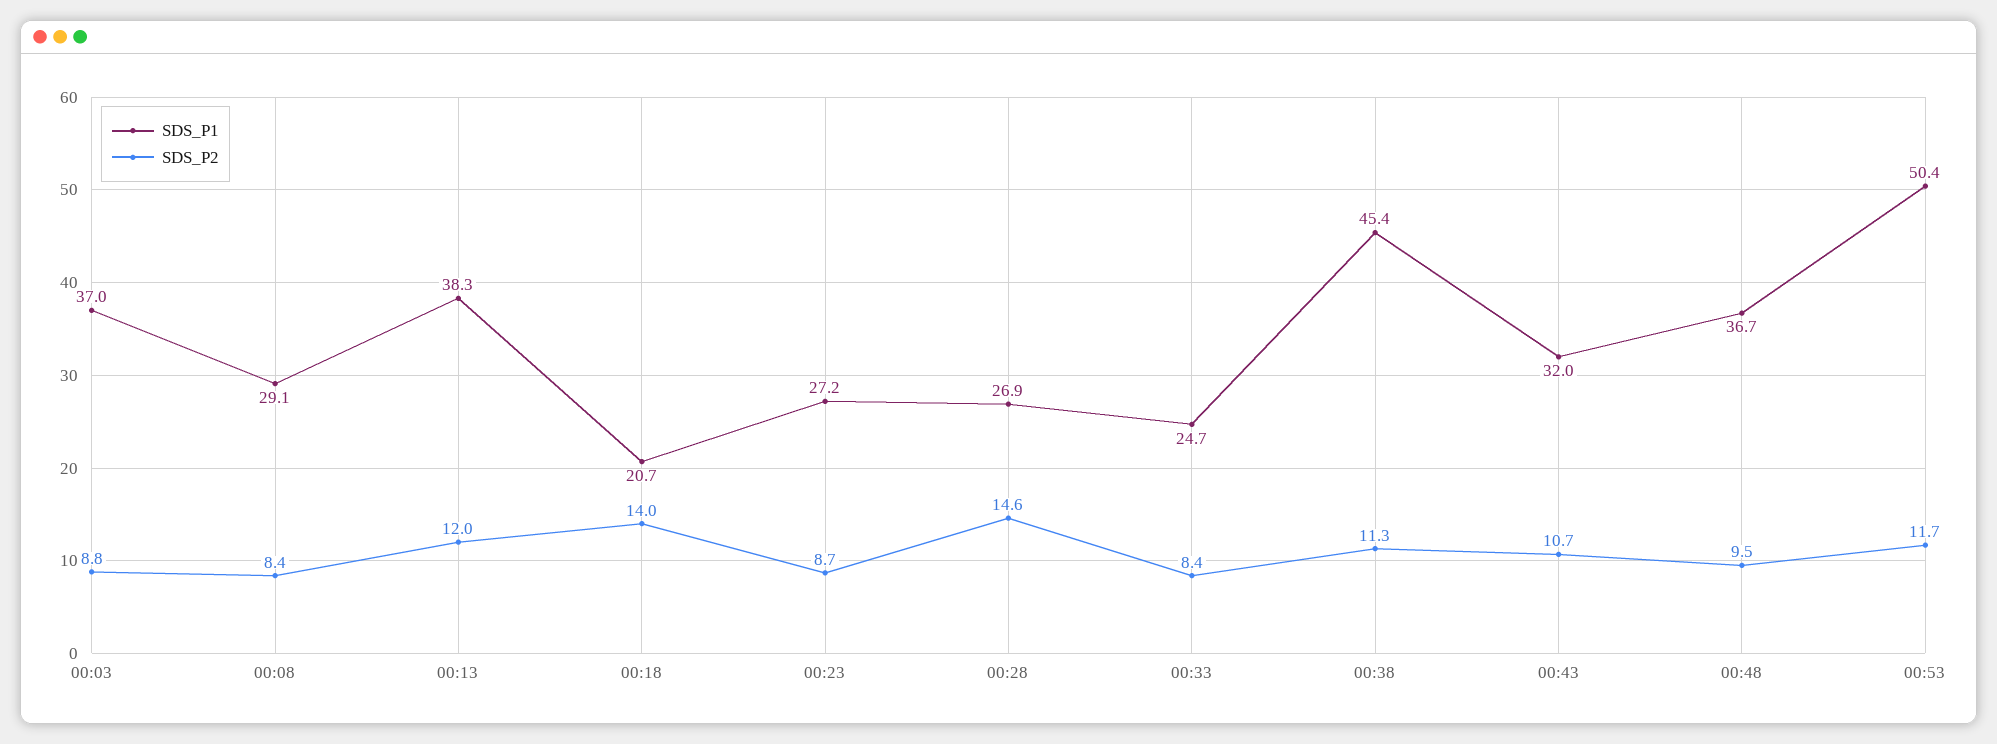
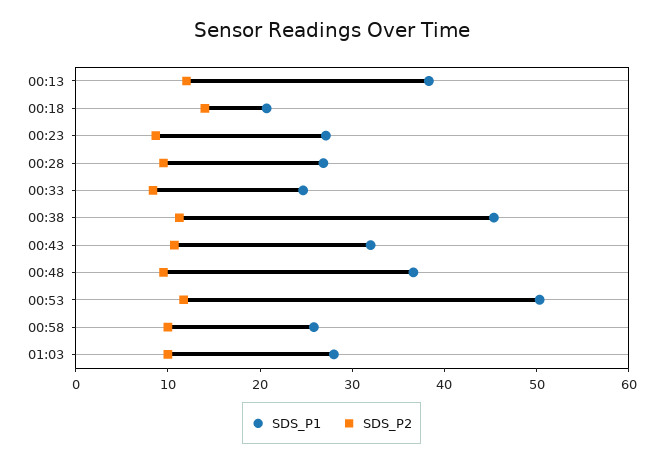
SDS_P1, 00:03: 37 -> none
SDS_P2, 00:03: 8.8 -> none
SDS_P1, 00:08: 29.1 -> none
SDS_P2, 00:08: 8.4 -> none
SDS_P2, 00:28: 14.6 -> 10
SDS_P1, 00:58: none -> 26
SDS_P2, 00:58: none -> 10
SDS_P1, 01:03: none -> 28
SDS_P2, 01:03: none -> 10

